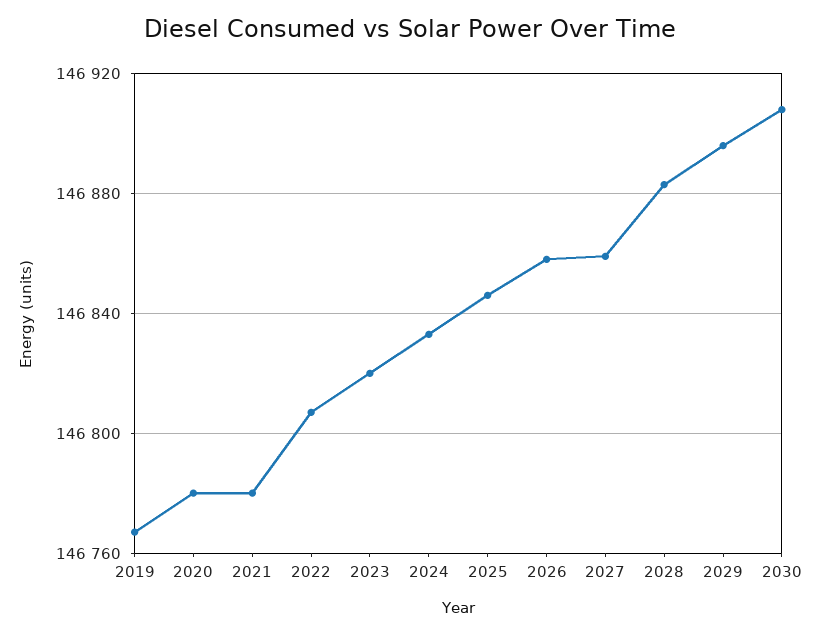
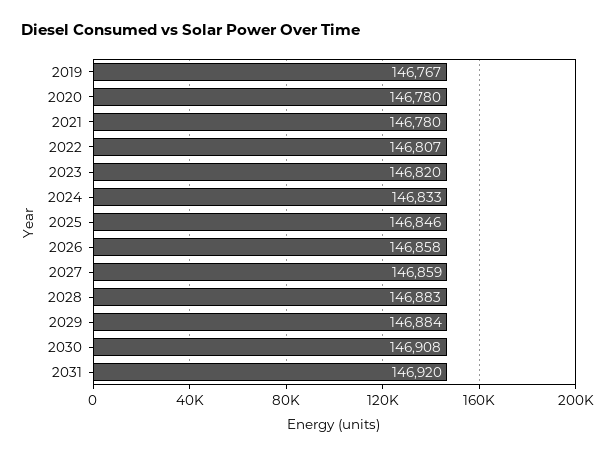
2029: 146895 -> 146884
2031: none -> 146920

